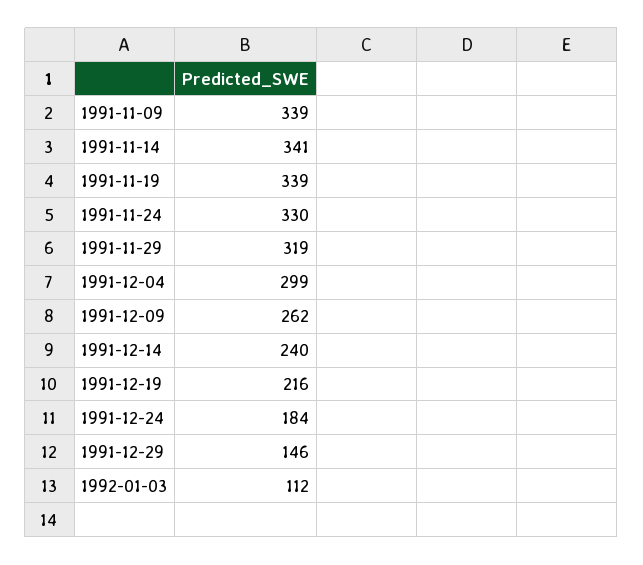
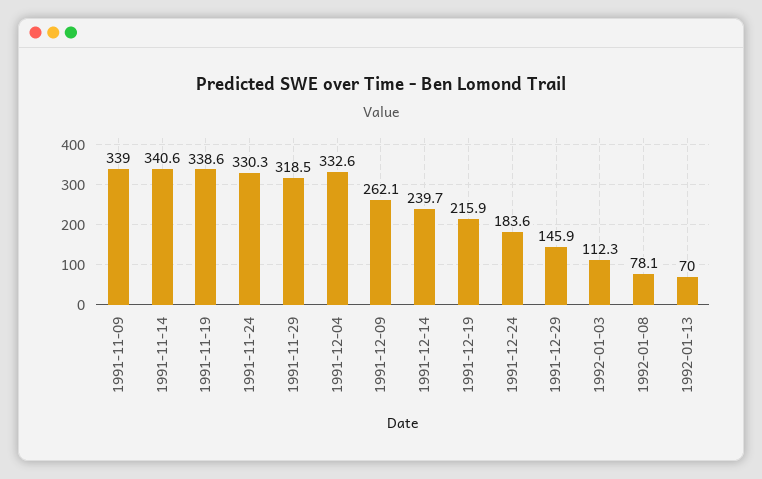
1991-12-04: 299 -> 332.6
1992-01-08: none -> 78.1
1992-01-13: none -> 70

